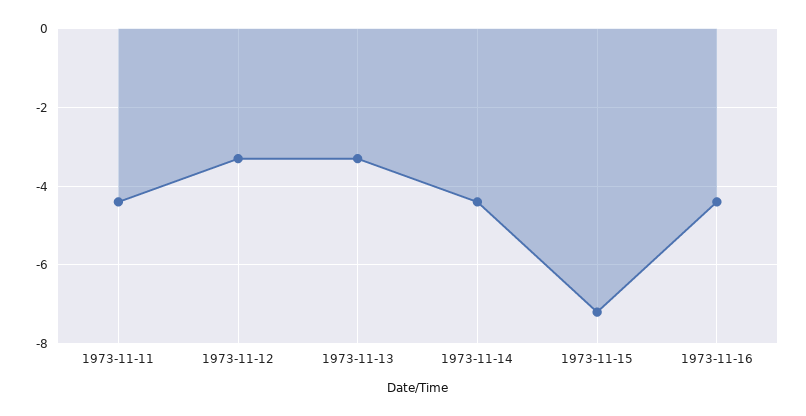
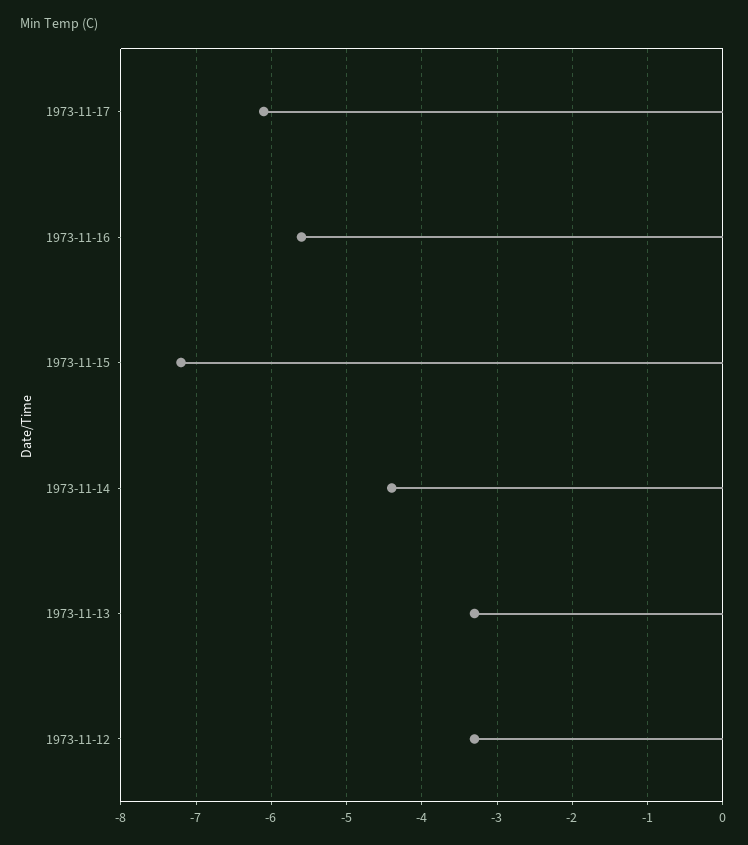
1973-11-11: -4.5 -> none
1973-11-16: -4.5 -> -5.6
1973-11-17: none -> -6.1

